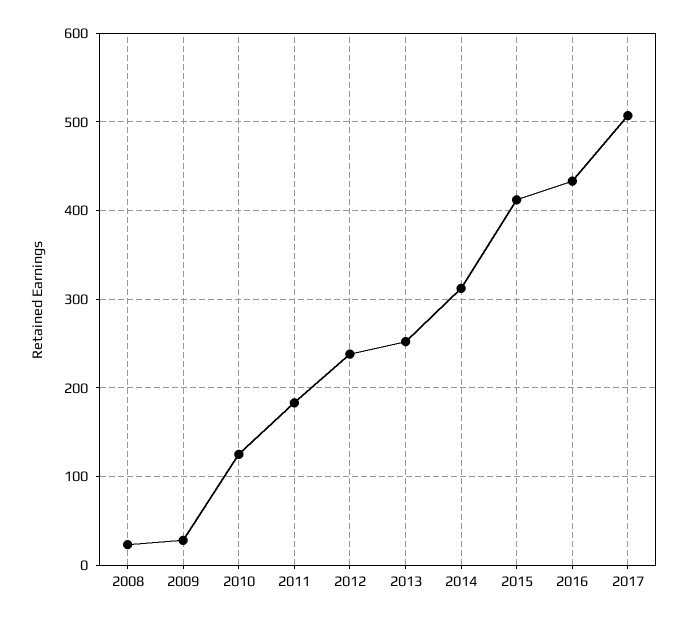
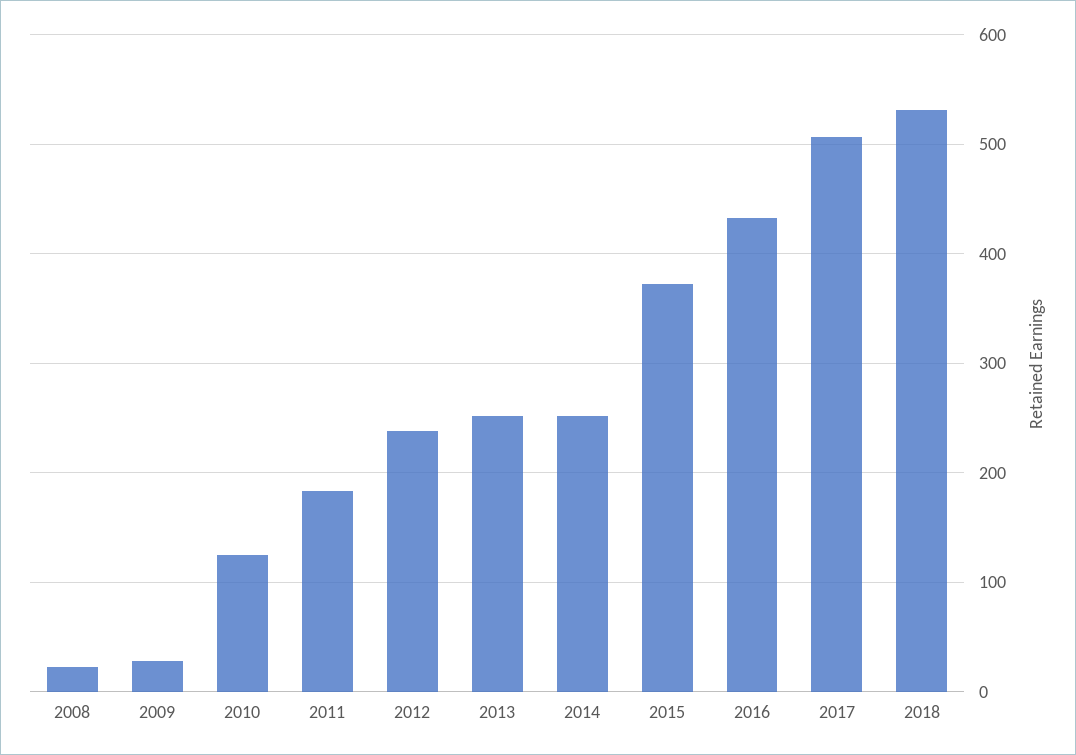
2014: 310 -> 250
2015: 410 -> 370
2018: none -> 530

